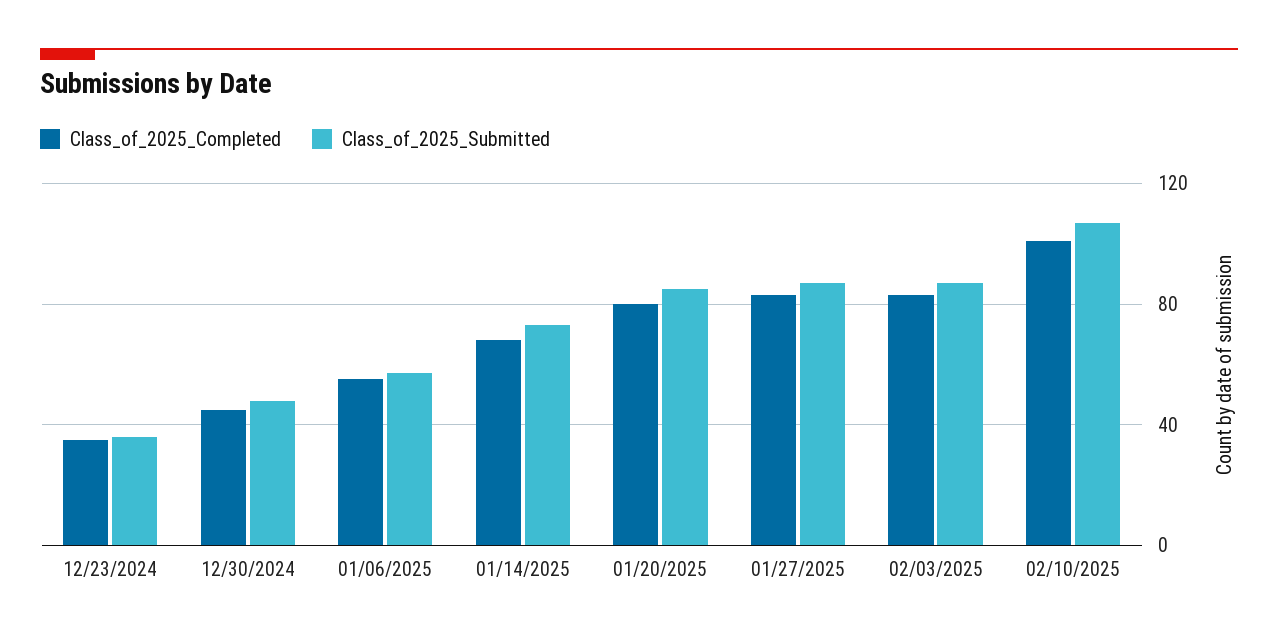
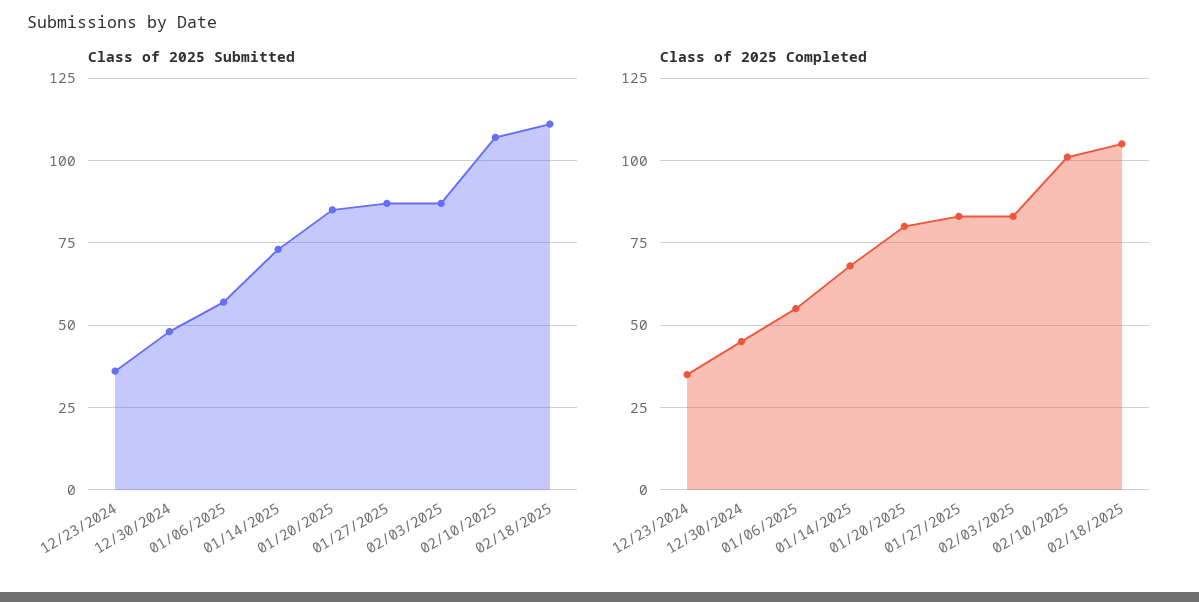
Class_of_2025_Submitted, 02/18/2025: none -> 110
Class_of_2025_Completed, 02/18/2025: none -> 105

